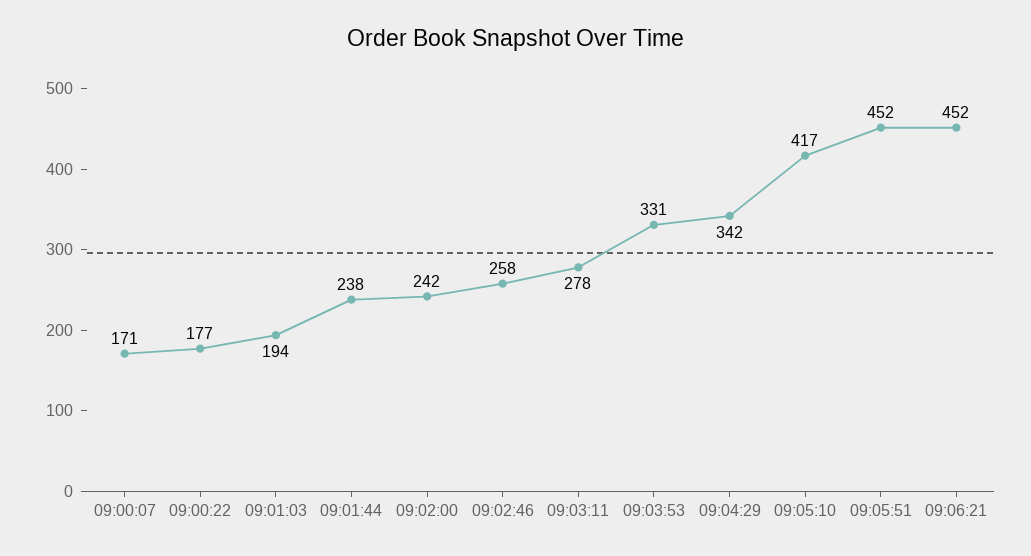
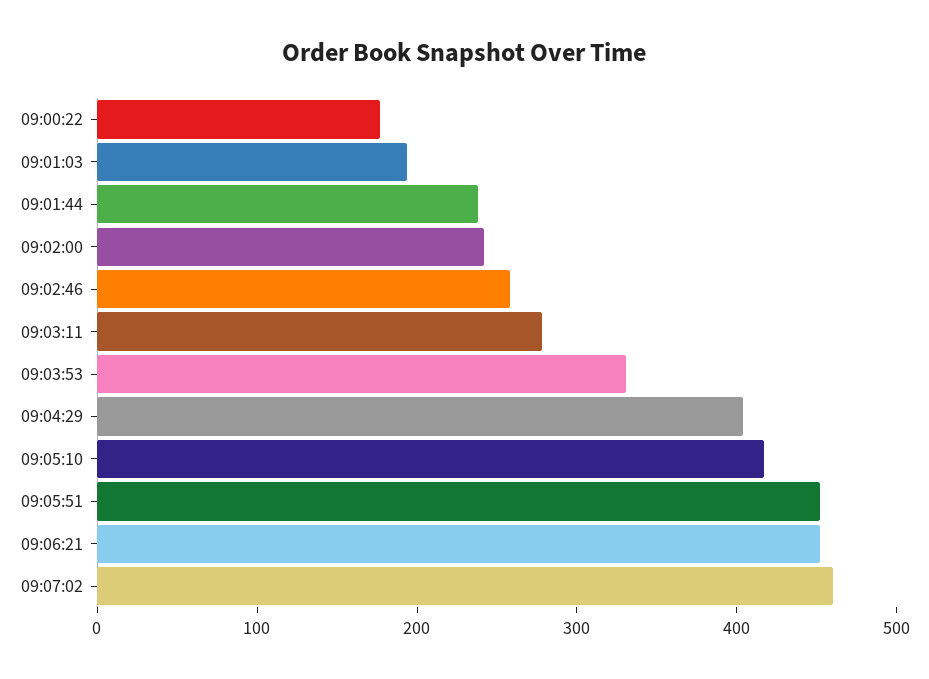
09:00:07: 171 -> none
09:04:29: 342 -> 400
09:07:02: none -> 460

